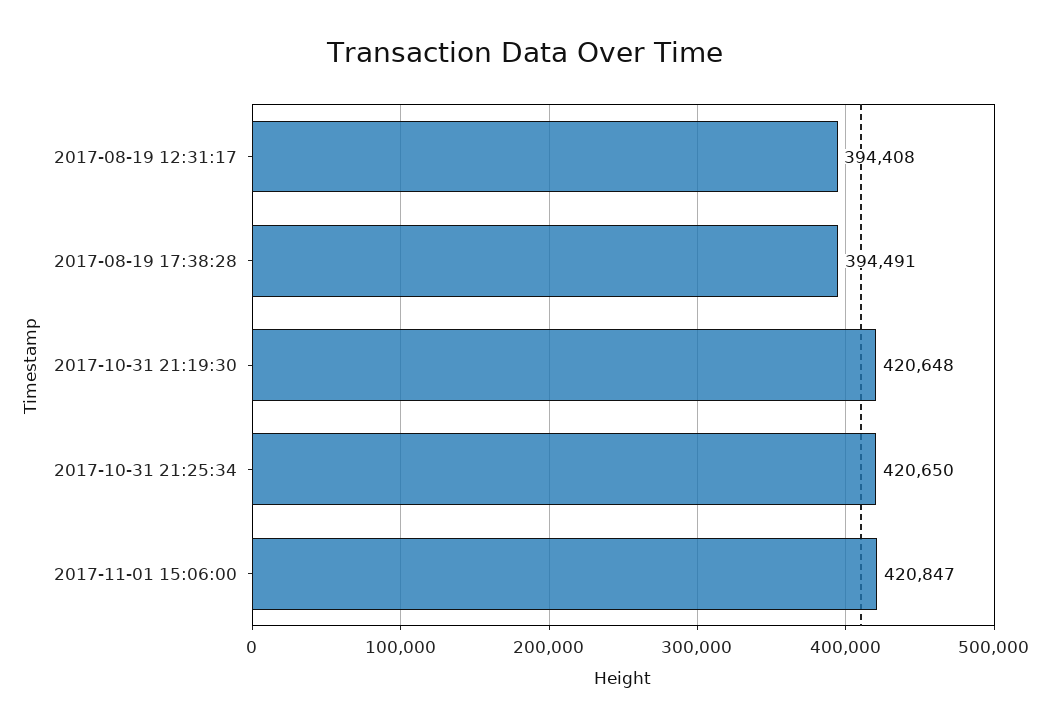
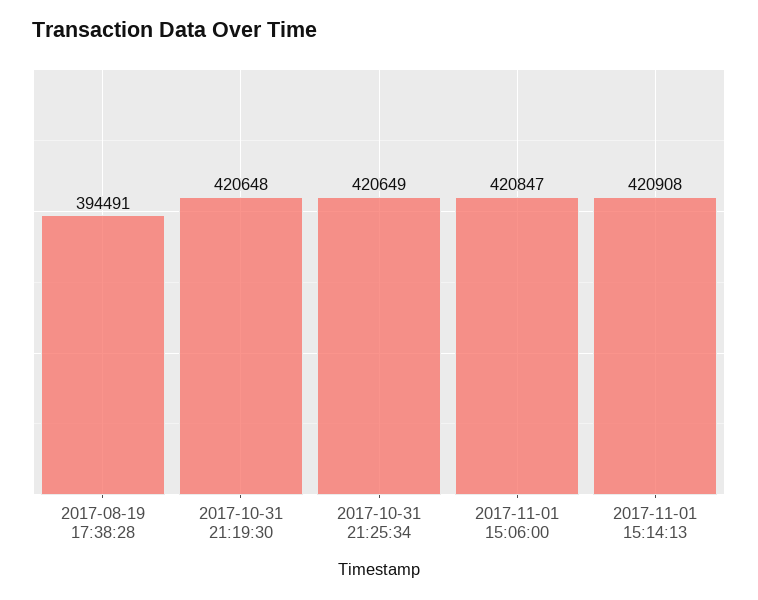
2017-08-19 12:31:17: 394408 -> none
2017-10-31 21:25:34: 420650 -> 420649
2017-11-01 15:14:13: none -> 420908

